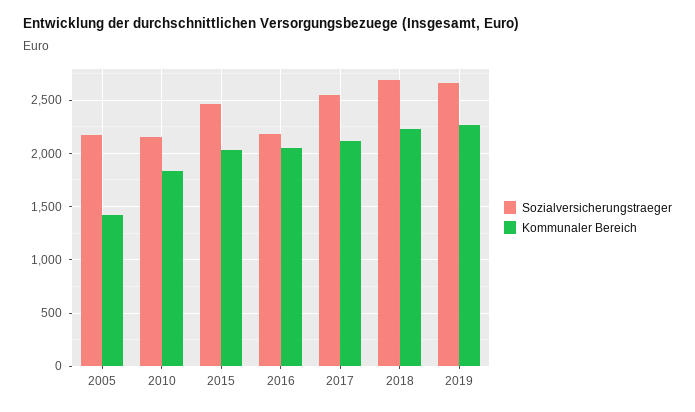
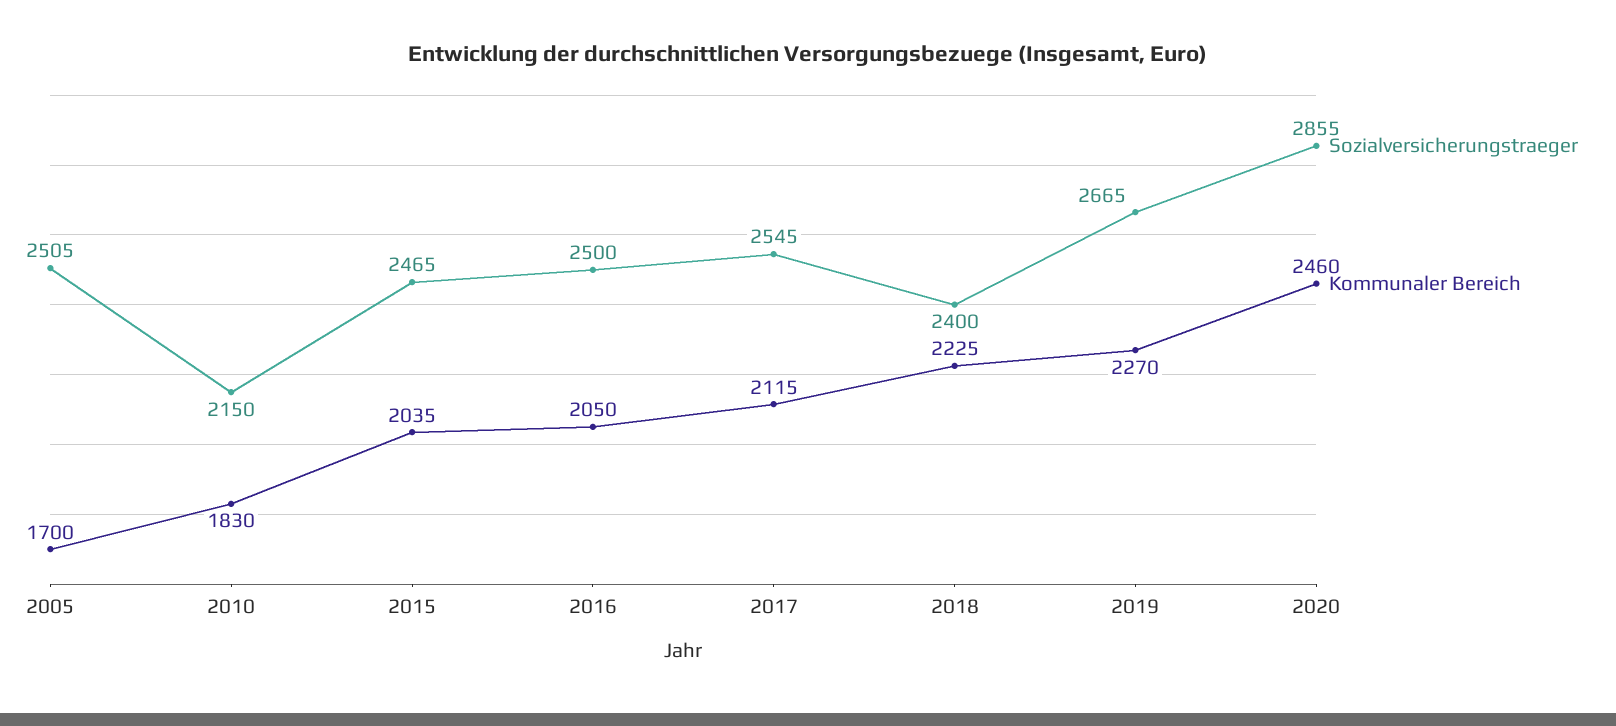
Sozialversicherungstraeger, 2005: 2200 -> 2505
Kommunaler Bereich, 2005: 1400 -> 1700
Sozialversicherungstraeger, 2016: 2200 -> 2500
Sozialversicherungstraeger, 2018: 2700 -> 2400
Sozialversicherungstraeger, 2020: none -> 2855
Kommunaler Bereich, 2020: none -> 2460

